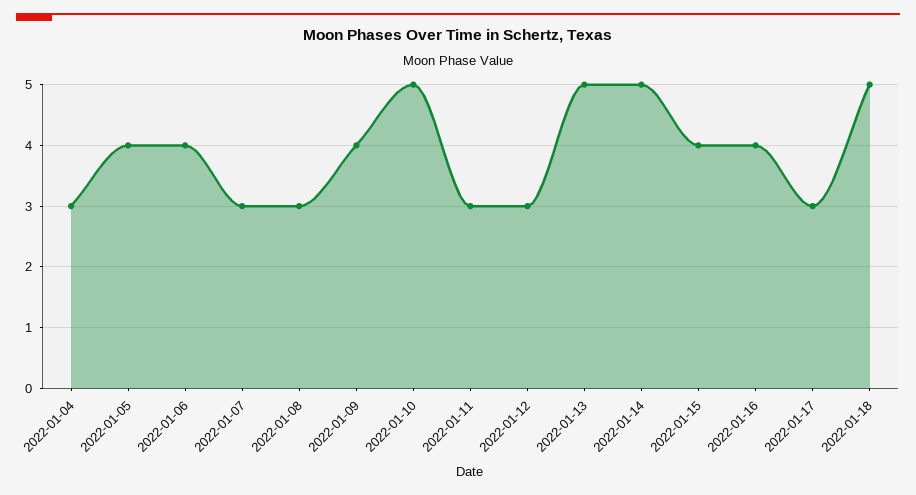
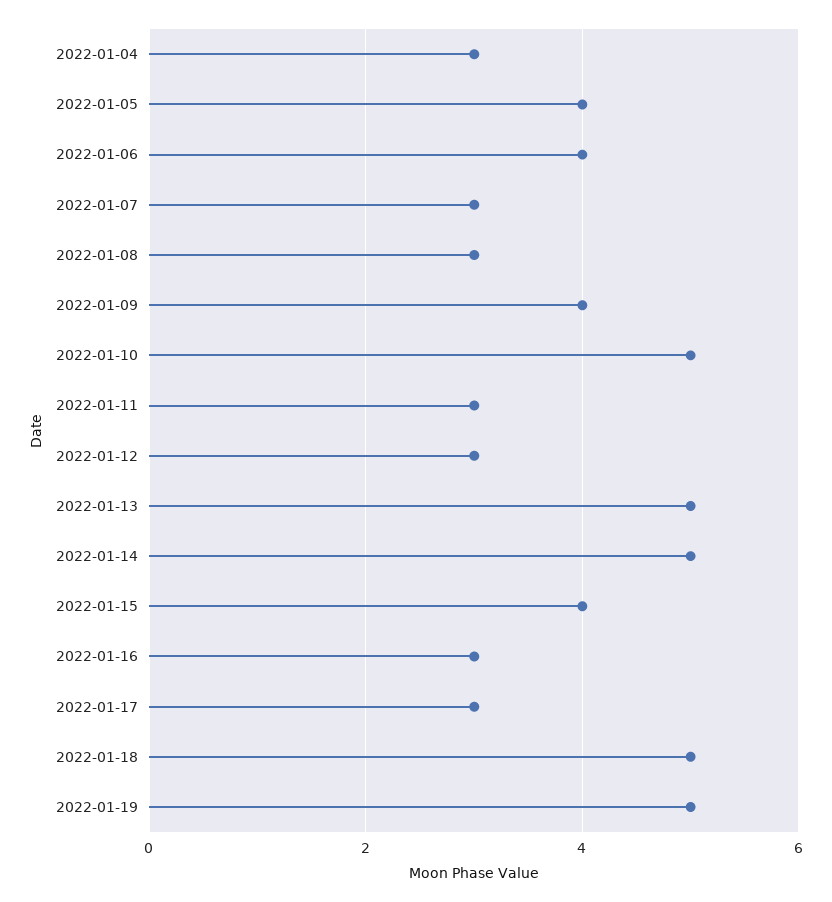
2022-01-16: 4 -> 3
2022-01-19: none -> 5

